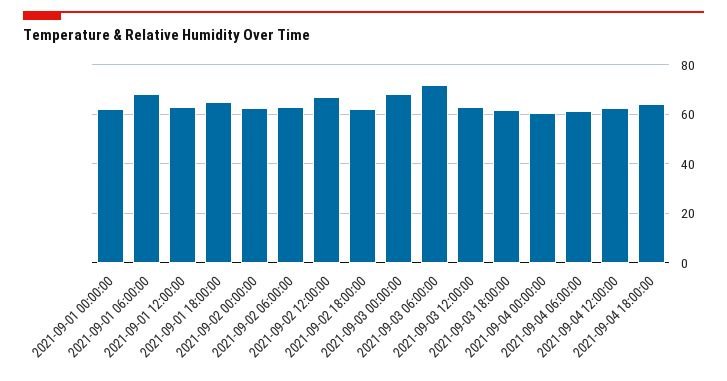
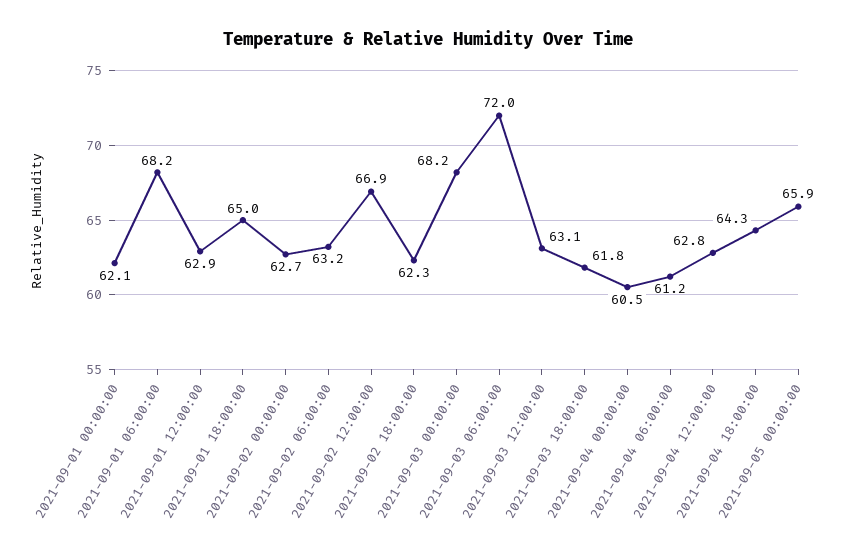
2021-09-05 00:00:00: none -> 65.9

